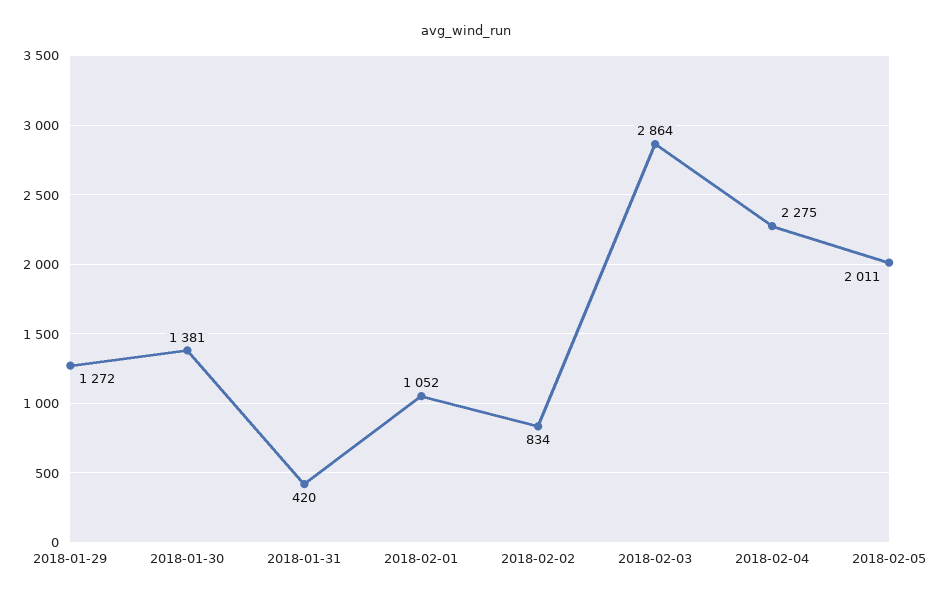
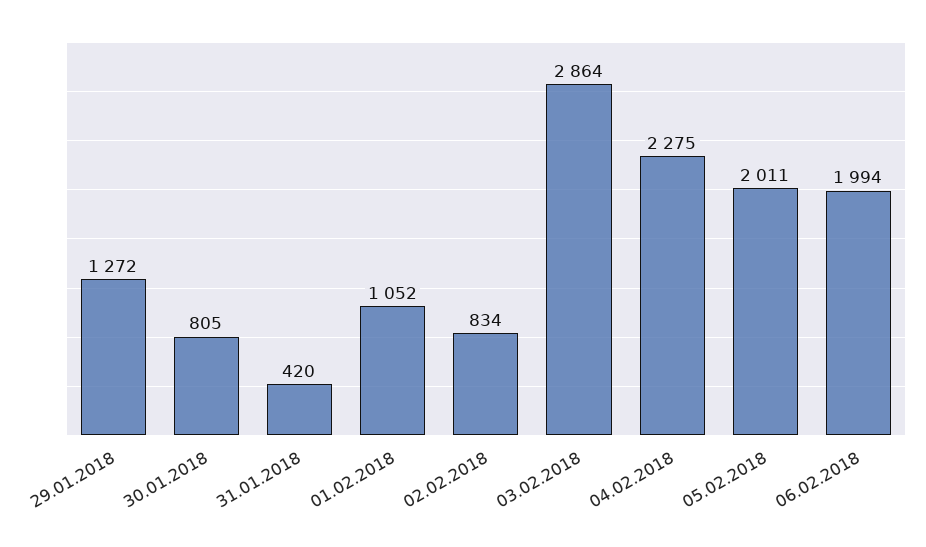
2018-01-30: 1381 -> 805
06.02.2018: none -> 1994

